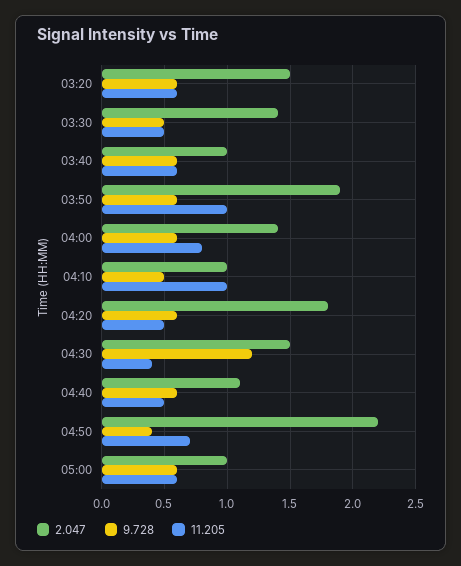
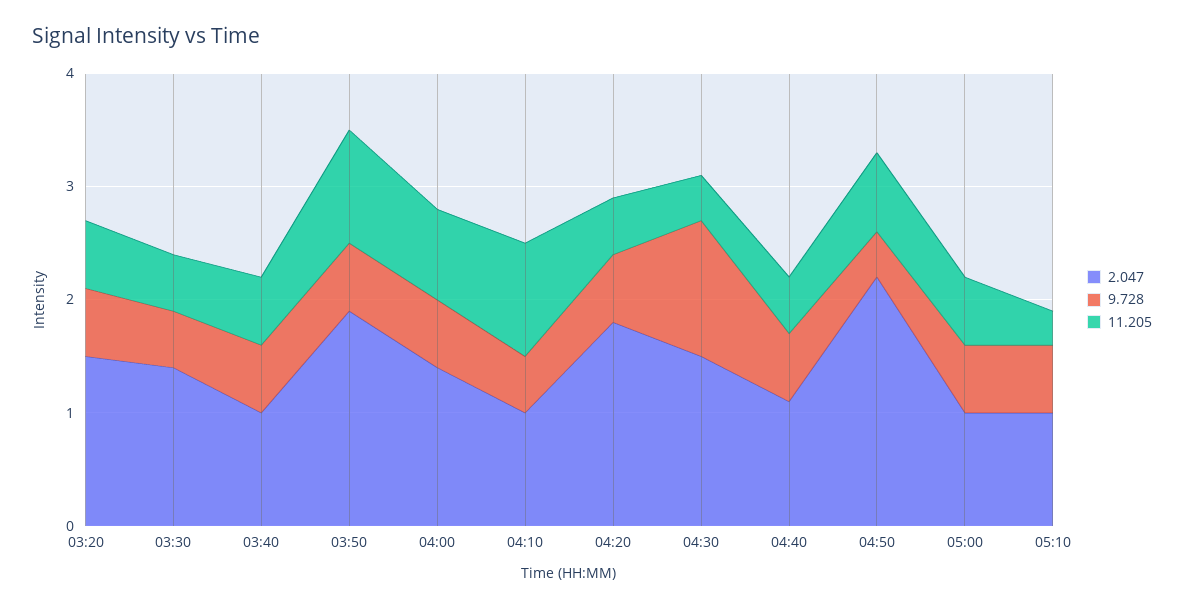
2.047, 05:10: none -> 1
9.728, 05:10: none -> 0.6
11.205, 05:10: none -> 0.3

